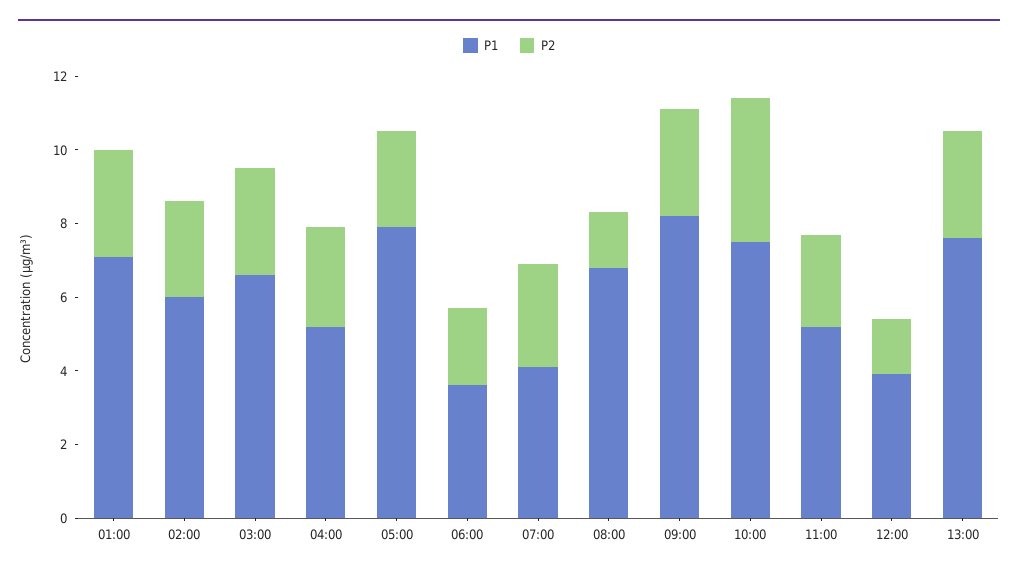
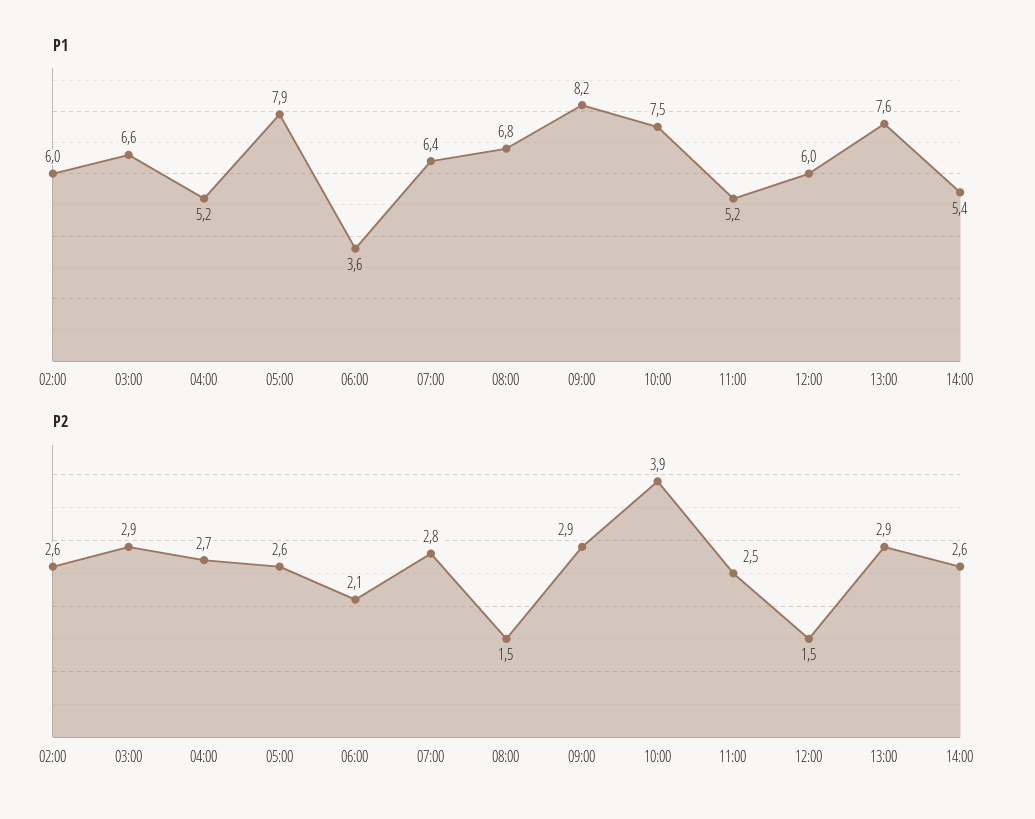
P1, 01:00: 7 -> none
P2, 01:00: 3 -> none
P1, 07:00: 4 -> 6.4
P1, 12:00: 4 -> 6
P1, 14:00: none -> 5.4
P2, 14:00: none -> 2.6

